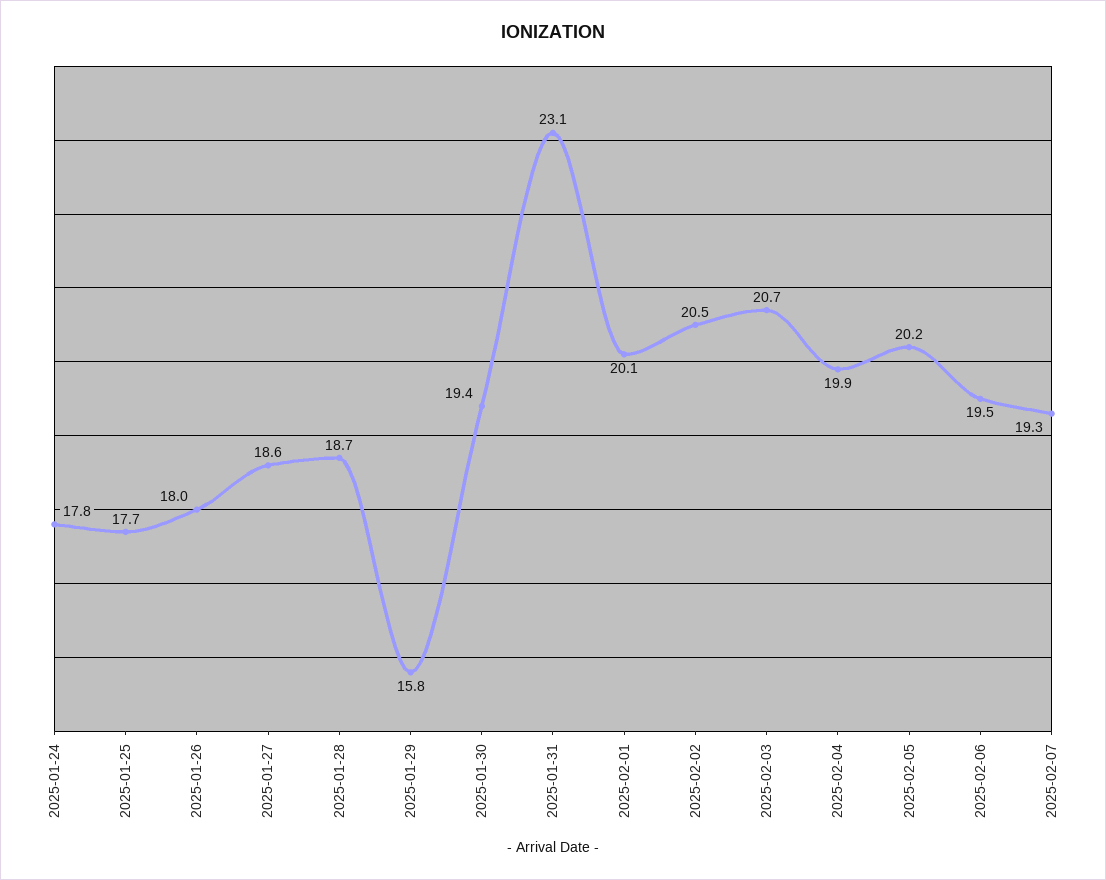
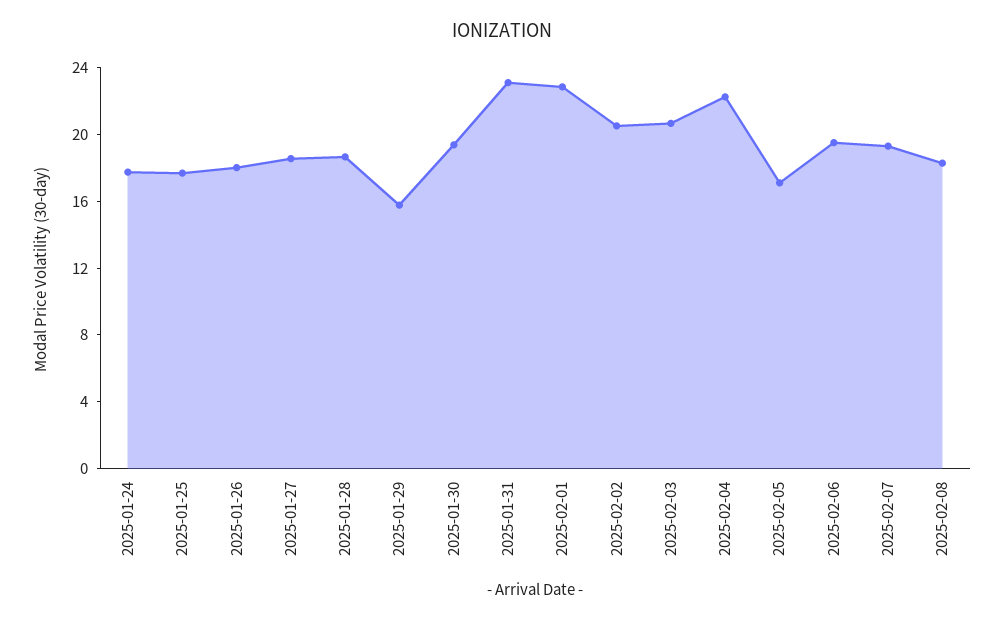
2025-02-01: 20.1 -> 23
2025-02-04: 19.9 -> 22
2025-02-05: 20.2 -> 17
2025-02-08: none -> 18

